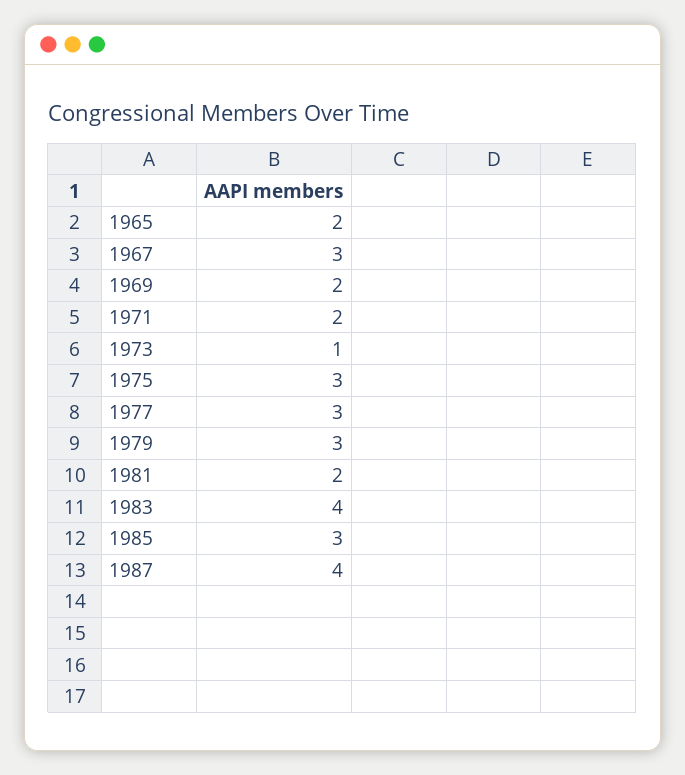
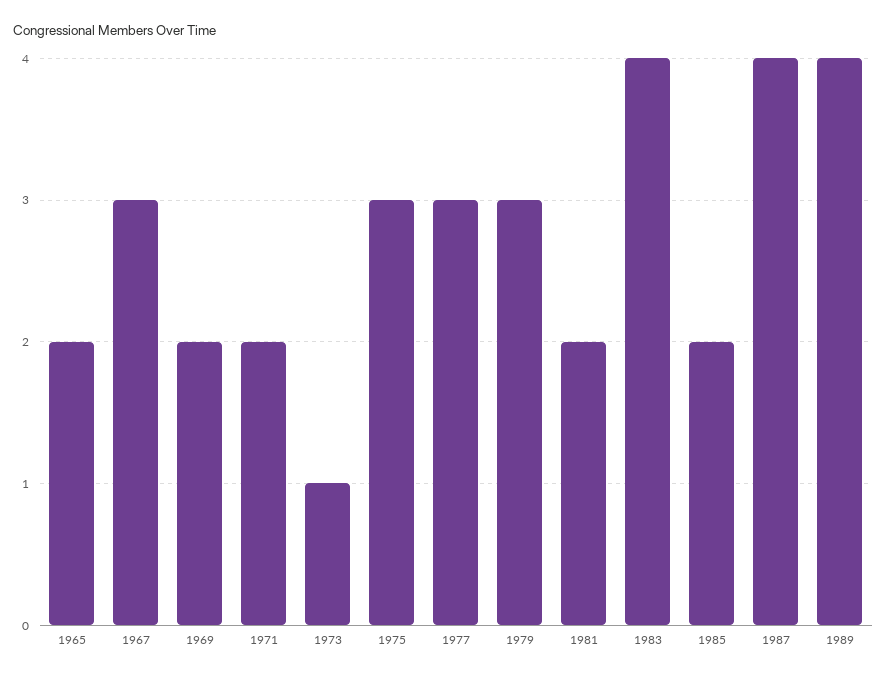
1985: 3 -> 2
1989: none -> 4

